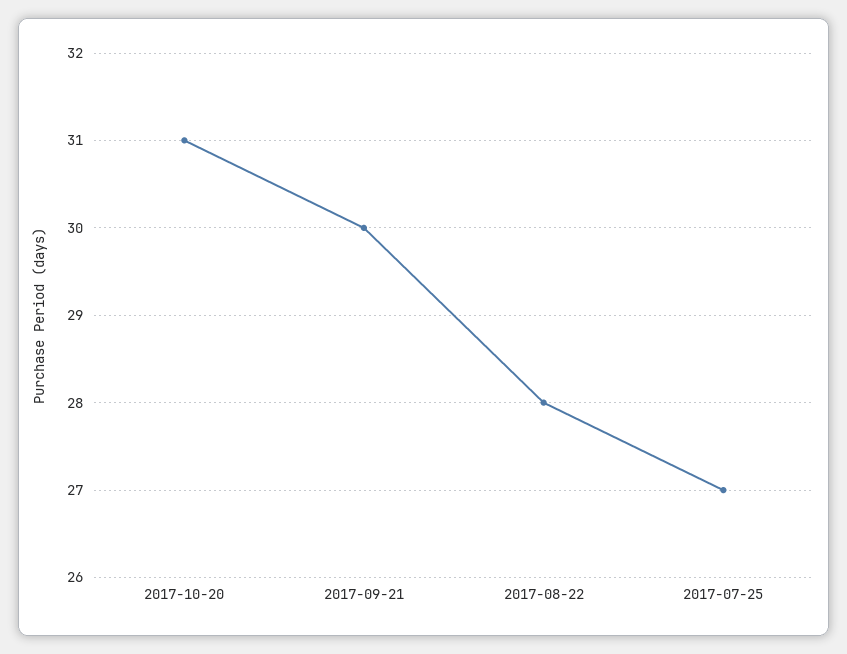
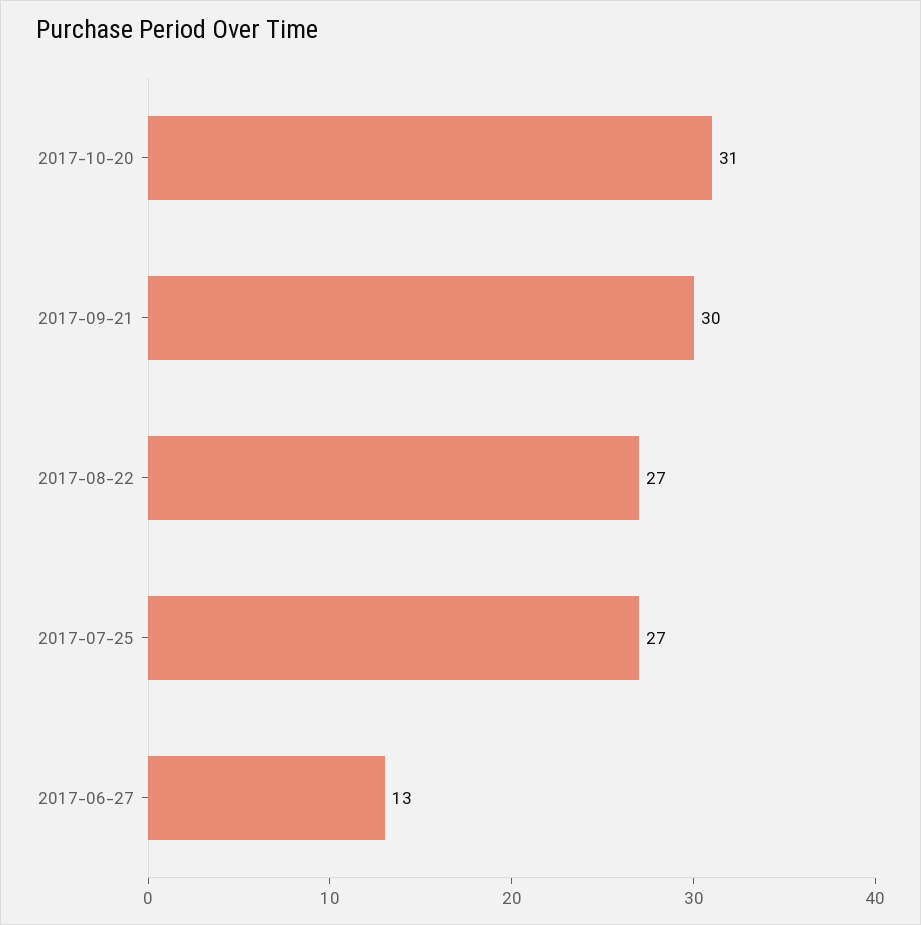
2017-08-22: 28 -> 27
2017-06-27: none -> 13

